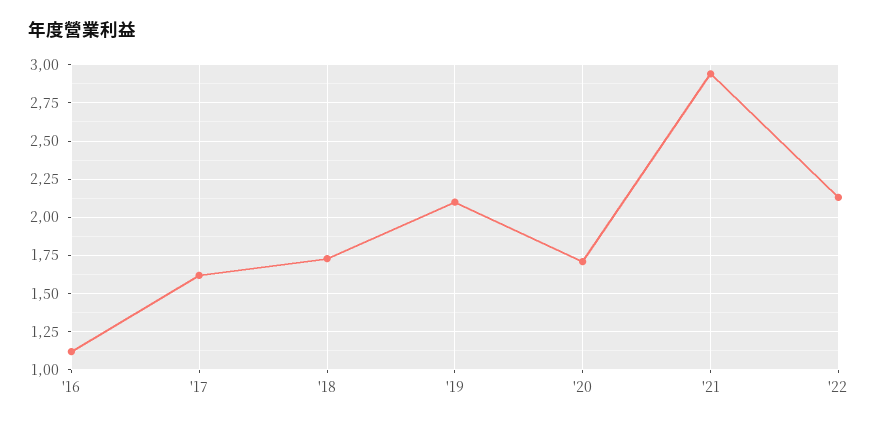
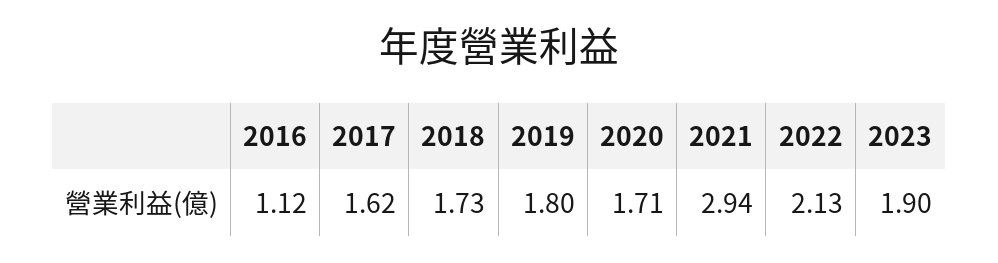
'19: 2.1 -> 1.8
2023: none -> 1.9

